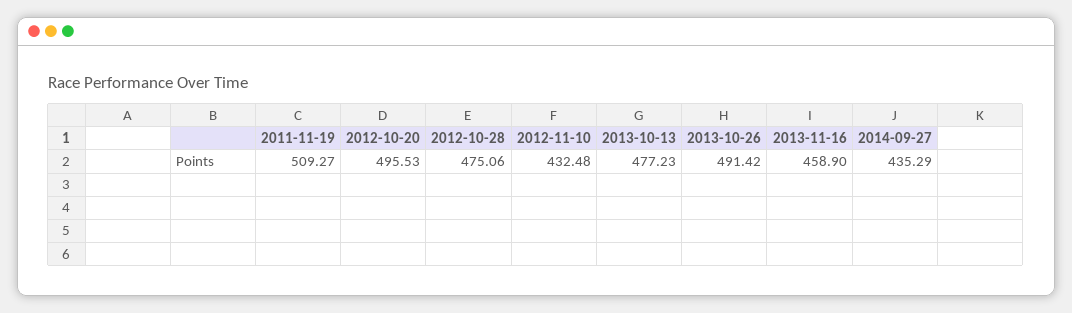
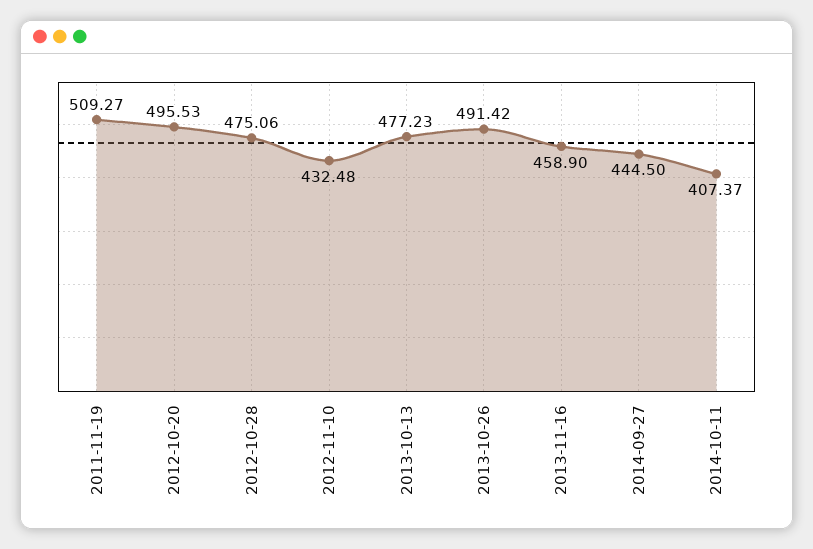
2014-09-27: 435.29 -> 444.5
2014-10-11: none -> 407.37

